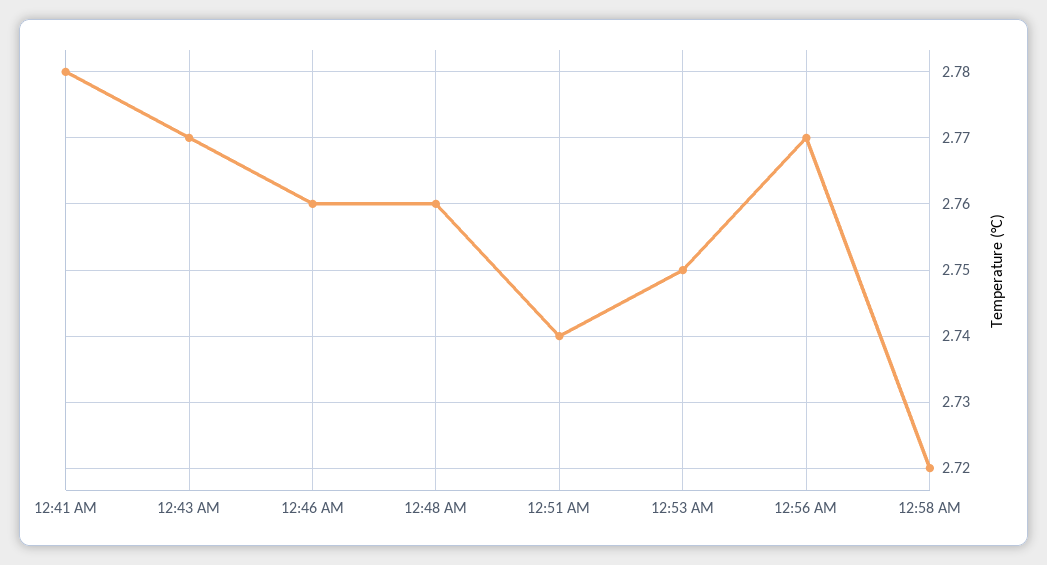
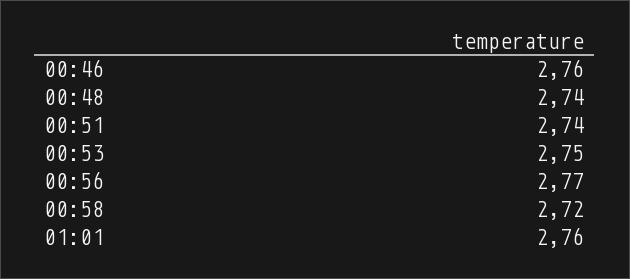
12:41 AM: 2.78 -> none
12:43 AM: 2.77 -> none
12:48 AM: 2.76 -> 2.74
01:01: none -> 2.76

